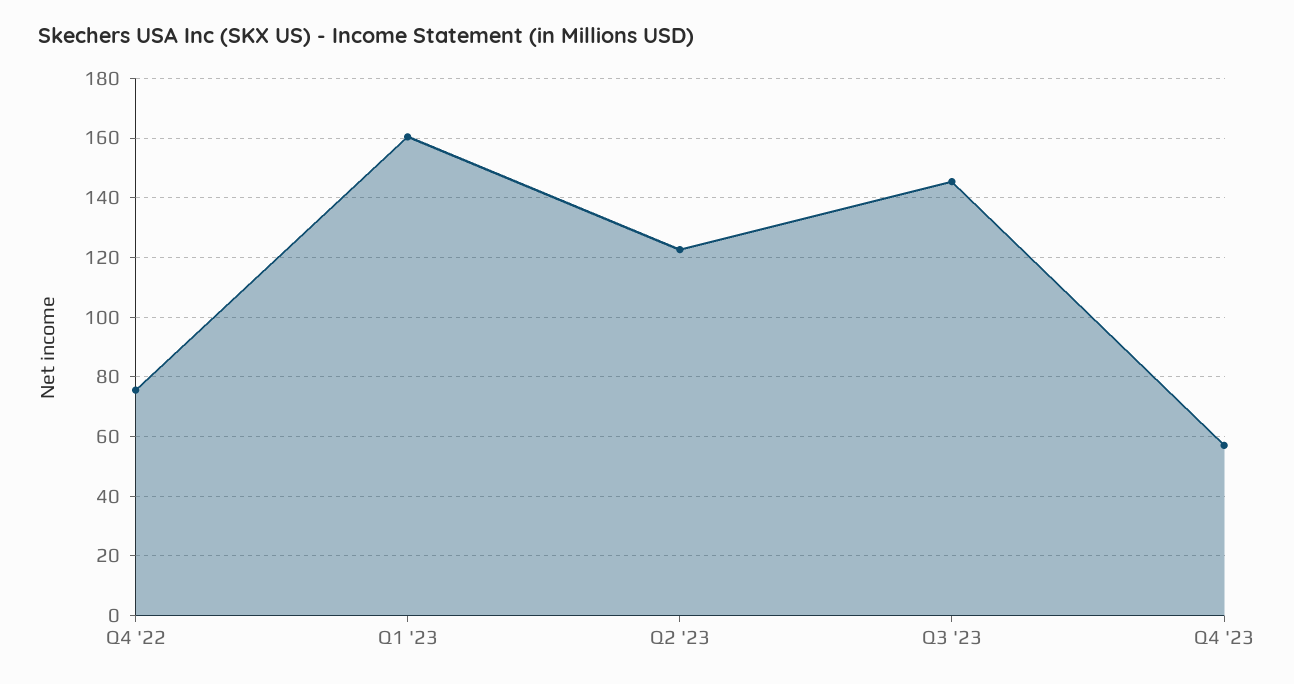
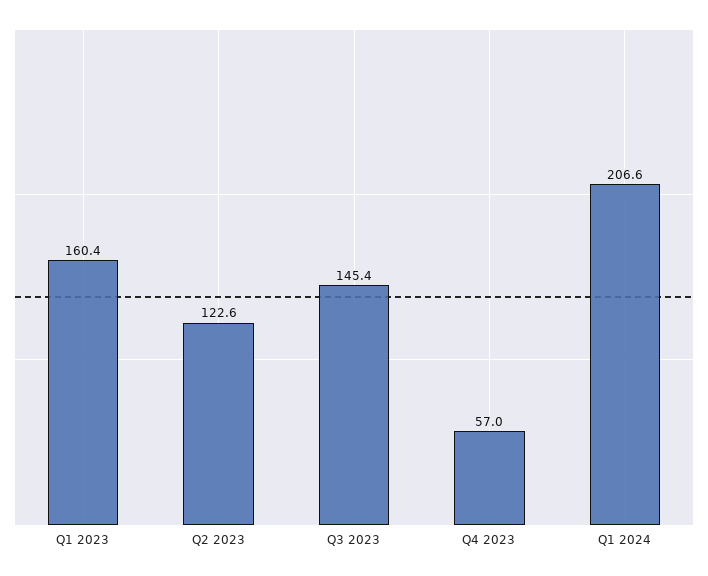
Q4 '22: 75 -> none
Q1 2024: none -> 206.6

